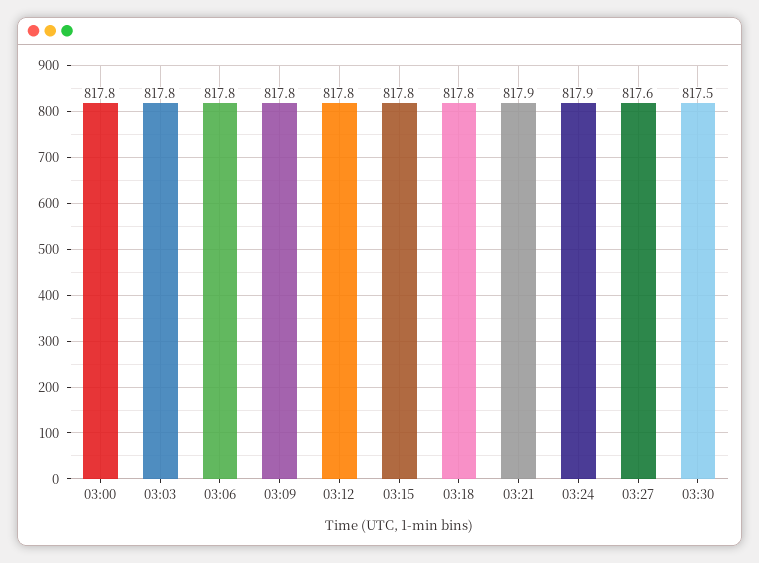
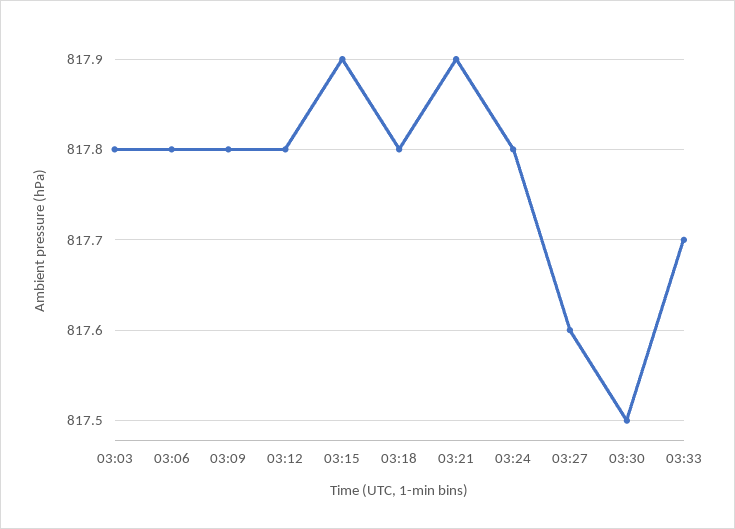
03:00: 817.8 -> none
03:15: 817.8 -> 817.9
03:24: 817.9 -> 817.8
03:33: none -> 817.7

